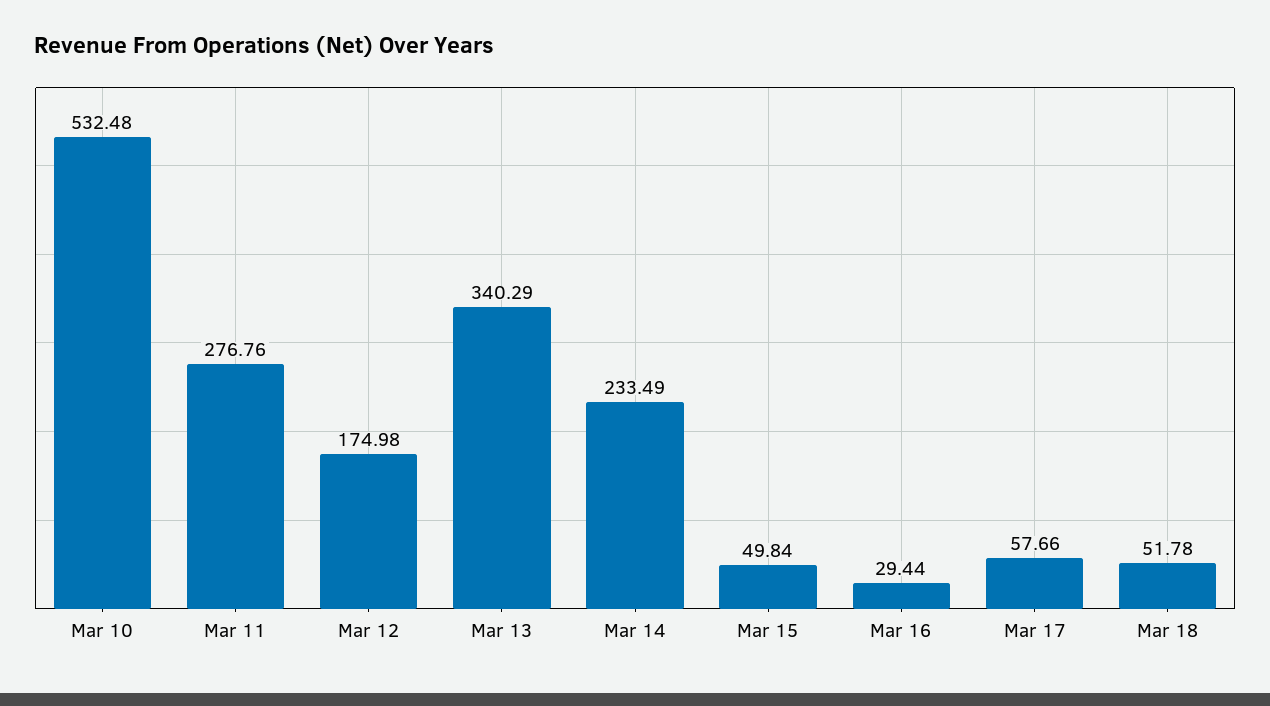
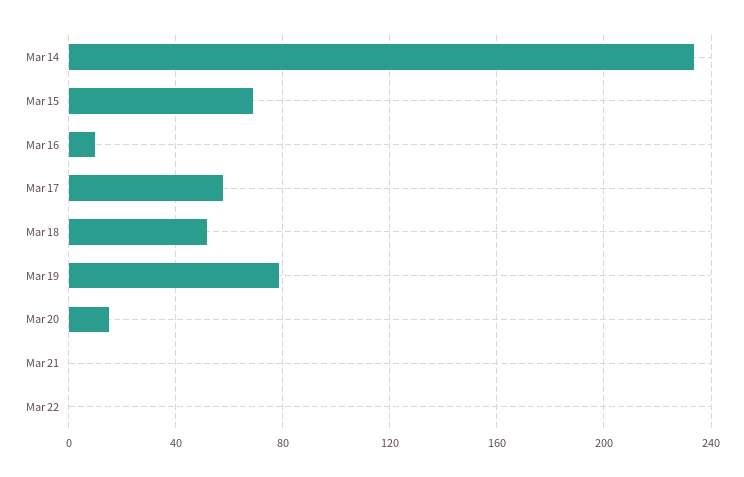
Mar 10: 532.48 -> none
Mar 11: 276.76 -> none
Mar 12: 174.98 -> none
Mar 13: 340.29 -> none
Mar 15: 49.84 -> 70
Mar 16: 29.44 -> 10
Mar 19: none -> 80
Mar 20: none -> 15
Mar 21: none -> 0
Mar 22: none -> 0

